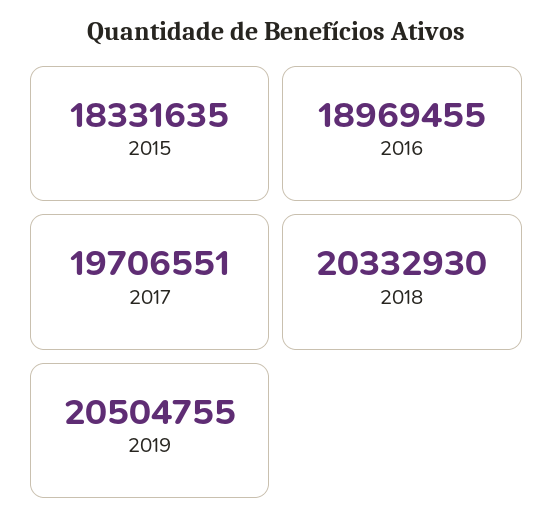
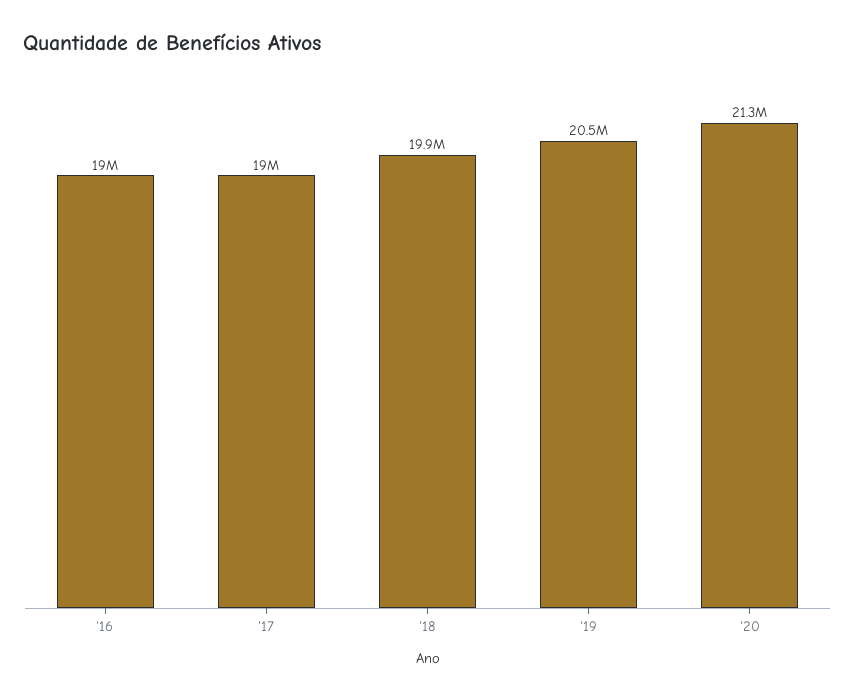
2015: 18331635 -> none
2017: 19706551 -> 19000000
2018: 20332930 -> 19900000
'20: none -> 21300000

